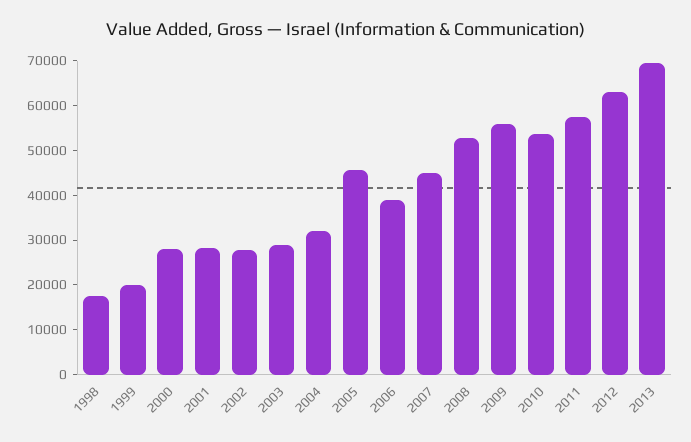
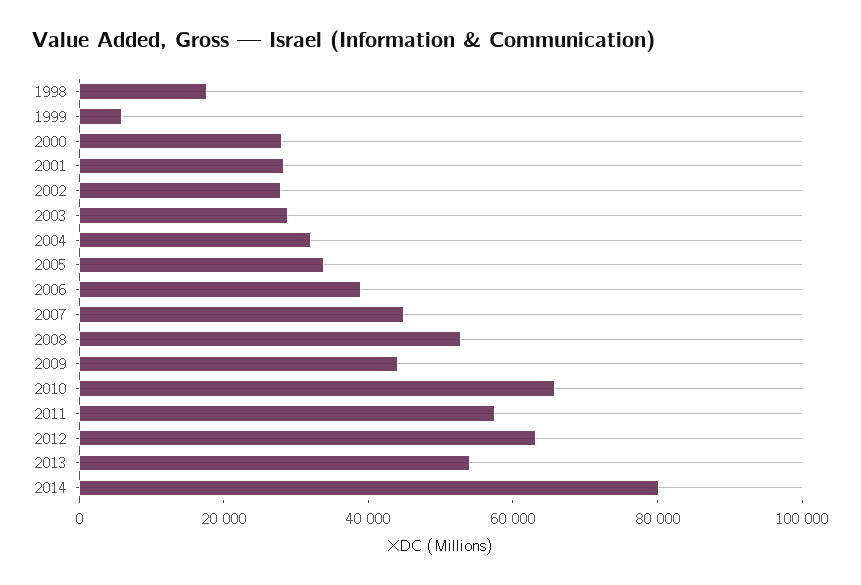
1999: 20000 -> 5000
2005: 46000 -> 35000
2009: 56000 -> 45000
2010: 54000 -> 65000
2013: 70000 -> 55000
2014: none -> 80000

